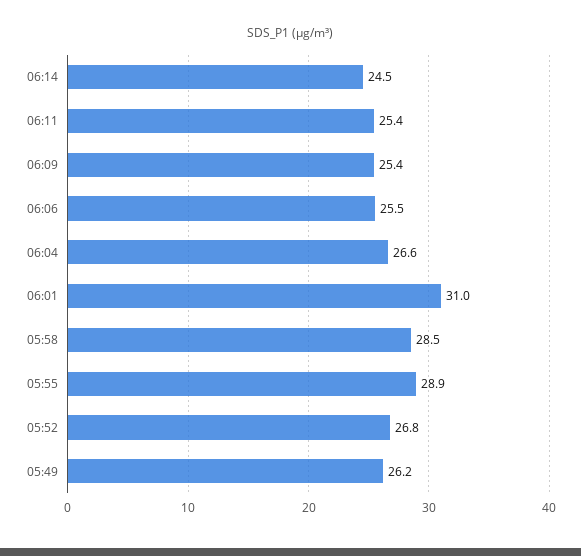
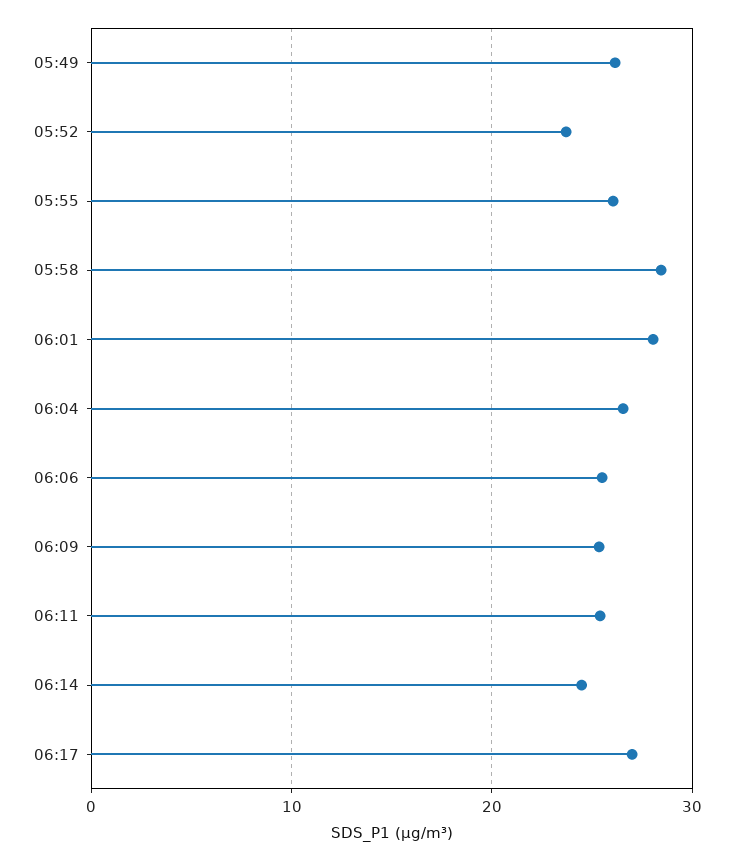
06:01: 31 -> 28
05:55: 28.9 -> 26
05:52: 26.8 -> 24
06:17: none -> 27

